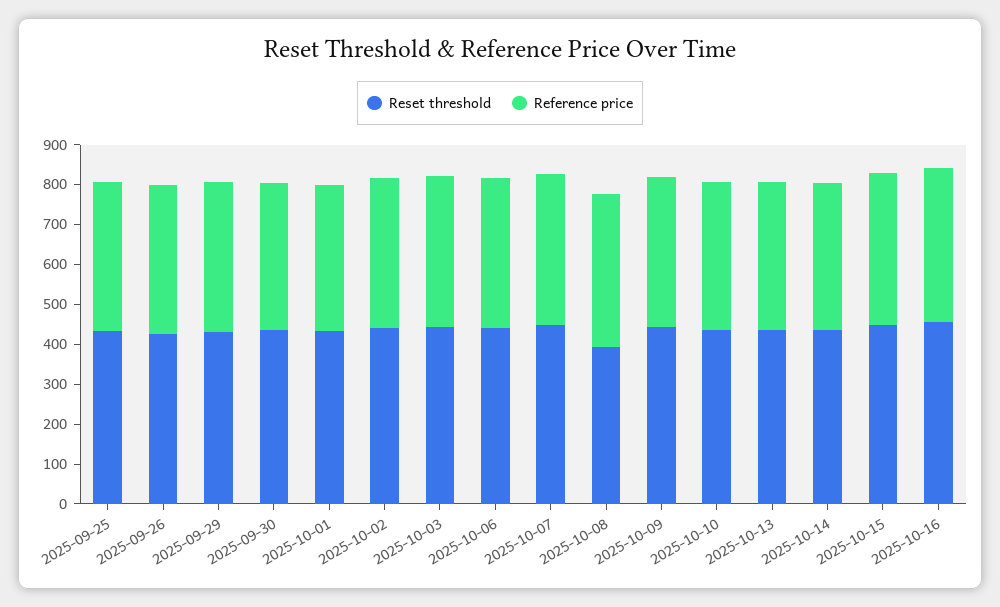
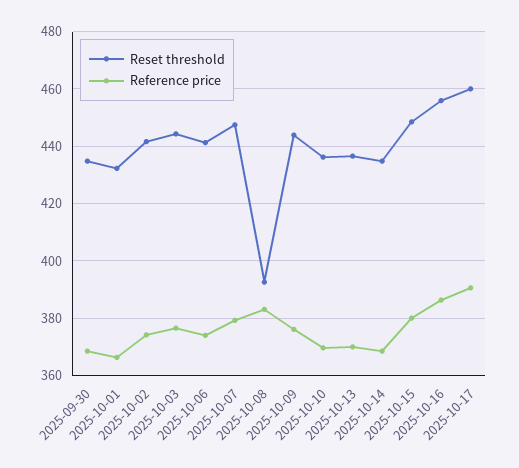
Reset threshold, 2025-09-25: 425 -> none
Reference price, 2025-09-25: 375 -> none
Reset threshold, 2025-09-26: 425 -> none
Reference price, 2025-09-26: 375 -> none
Reset threshold, 2025-09-29: 425 -> none
Reference price, 2025-09-29: 375 -> none
Reset threshold, 2025-10-17: none -> 460
Reference price, 2025-10-17: none -> 390

